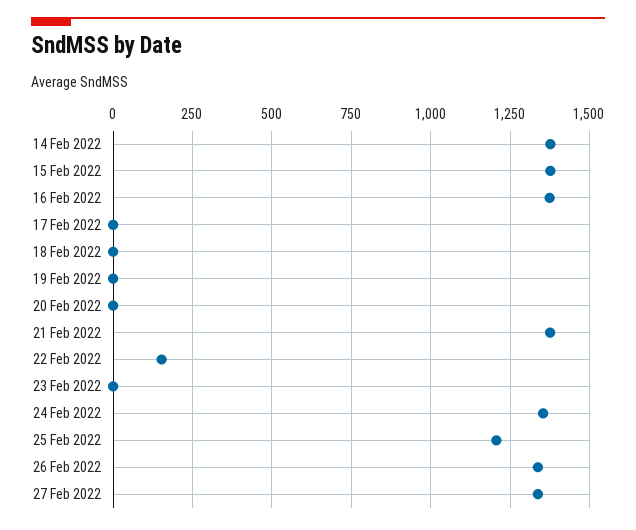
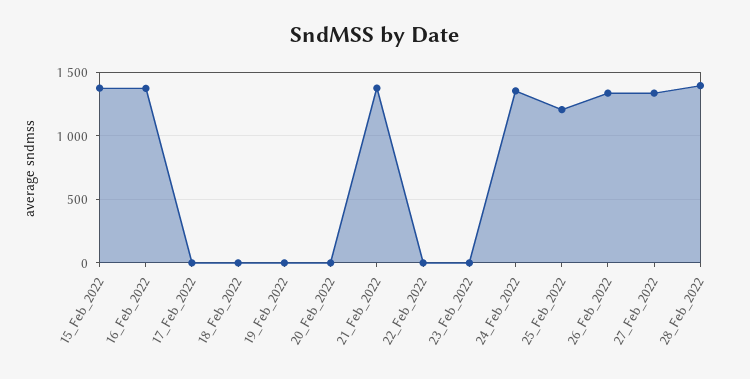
14 Feb 2022: 1375 -> none
22 Feb 2022: 150 -> 0
28_Feb_2022: none -> 1400

